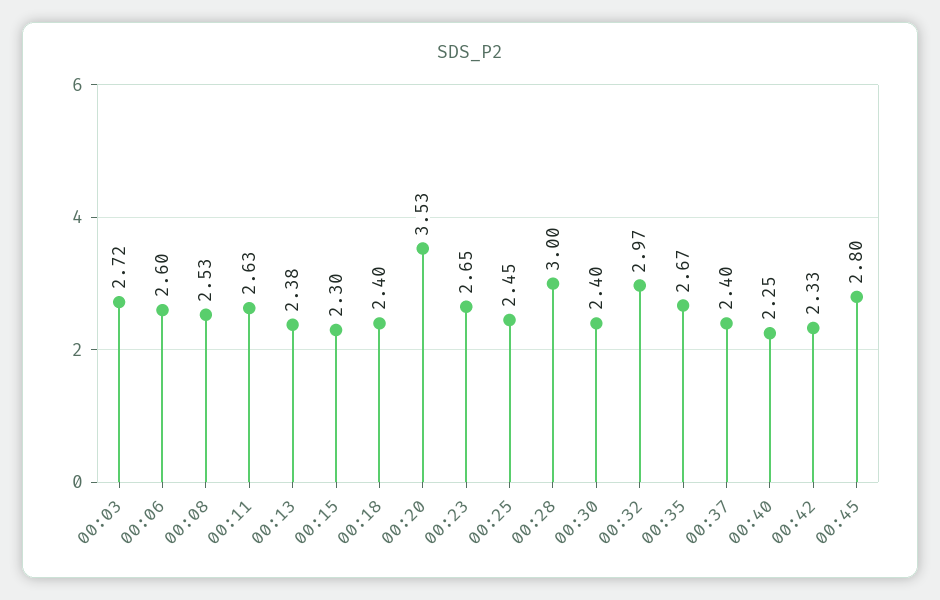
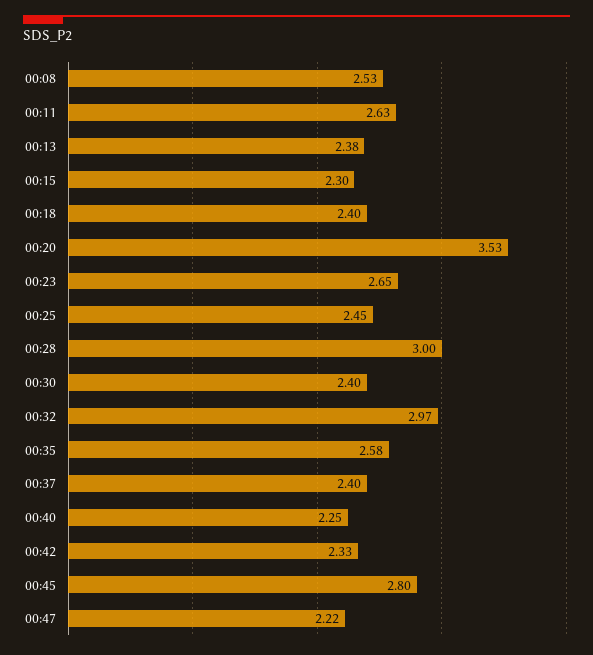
00:03: 2.72 -> none
00:06: 2.6 -> none
00:35: 2.67 -> 2.58
00:47: none -> 2.22

